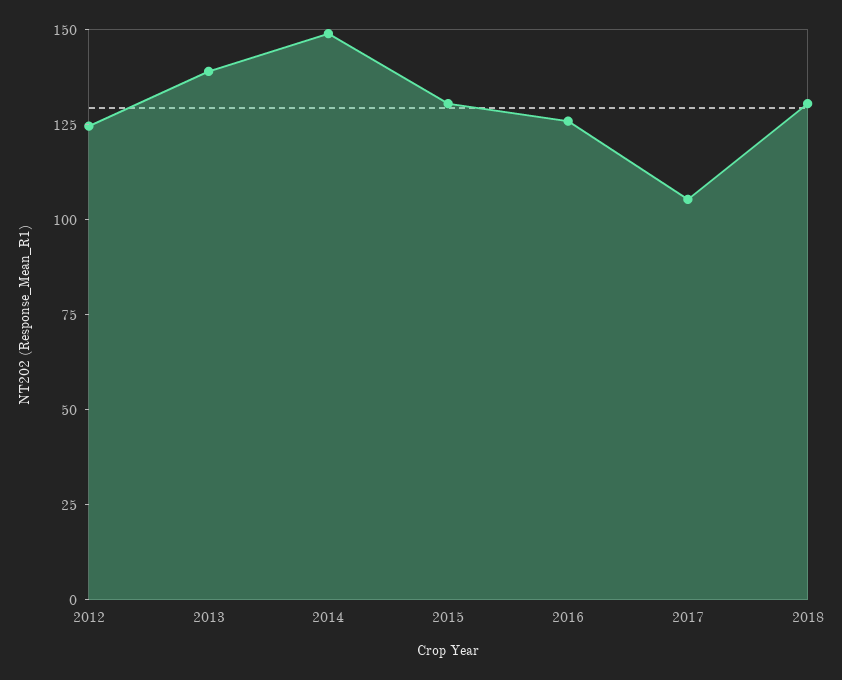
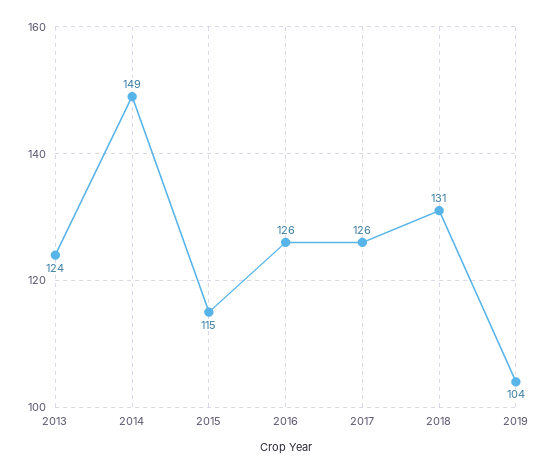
2012: 125 -> none
2013: 140 -> 124
2015: 130 -> 115
2017: 105 -> 126
2019: none -> 104

